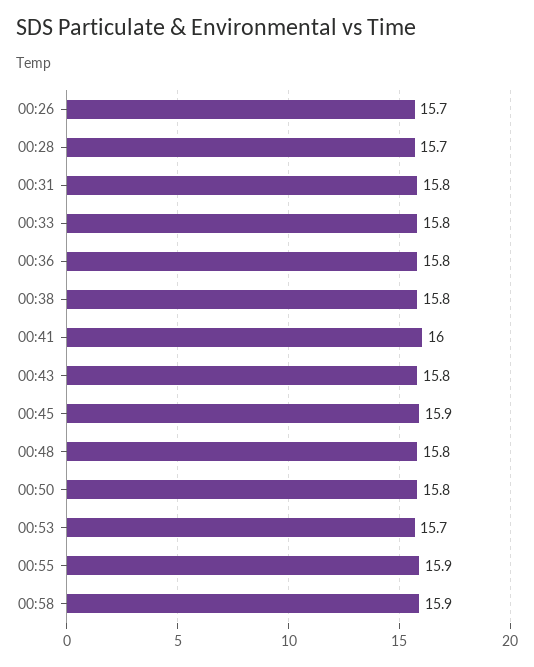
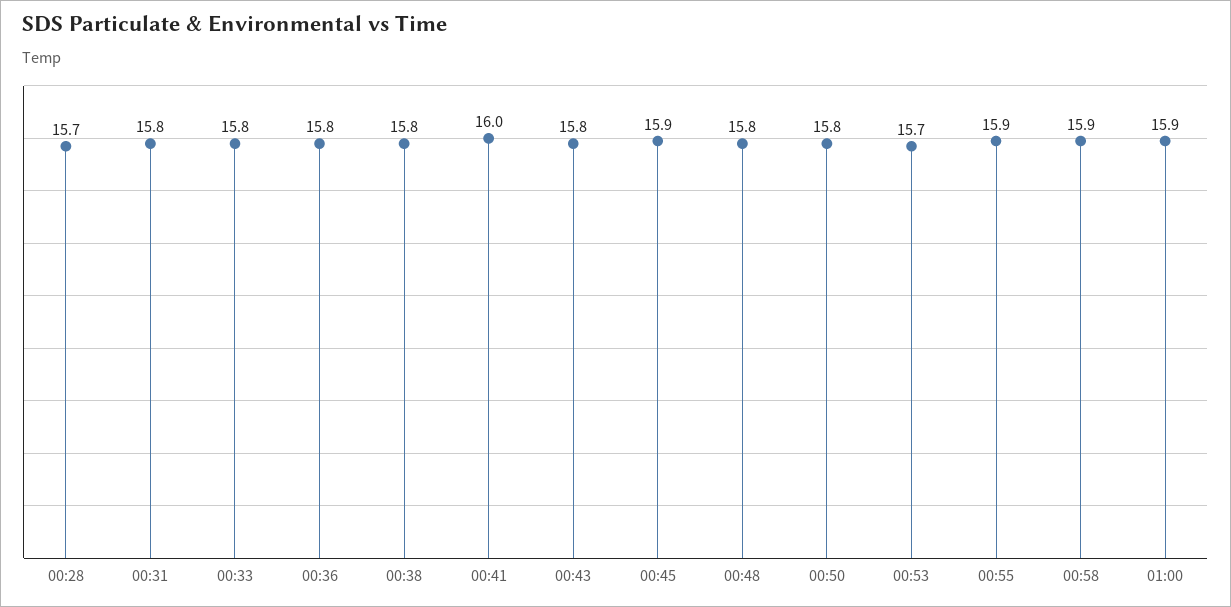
00:26: 15.7 -> none
01:00: none -> 15.9

